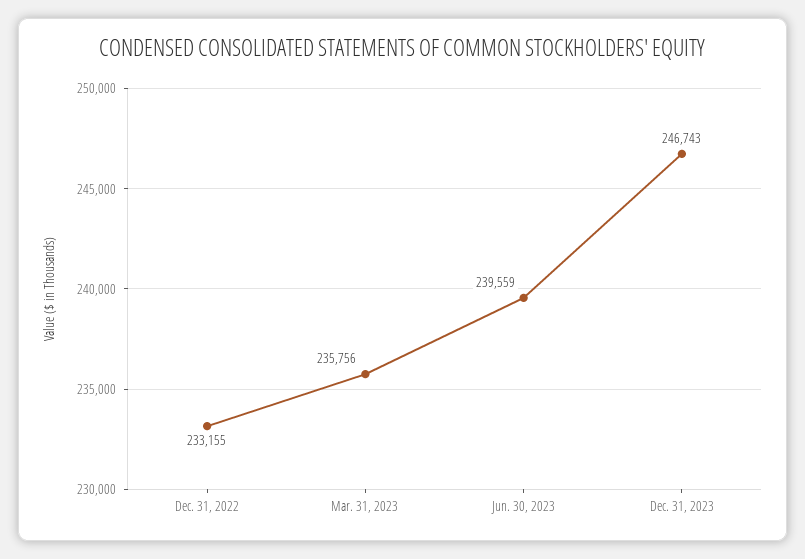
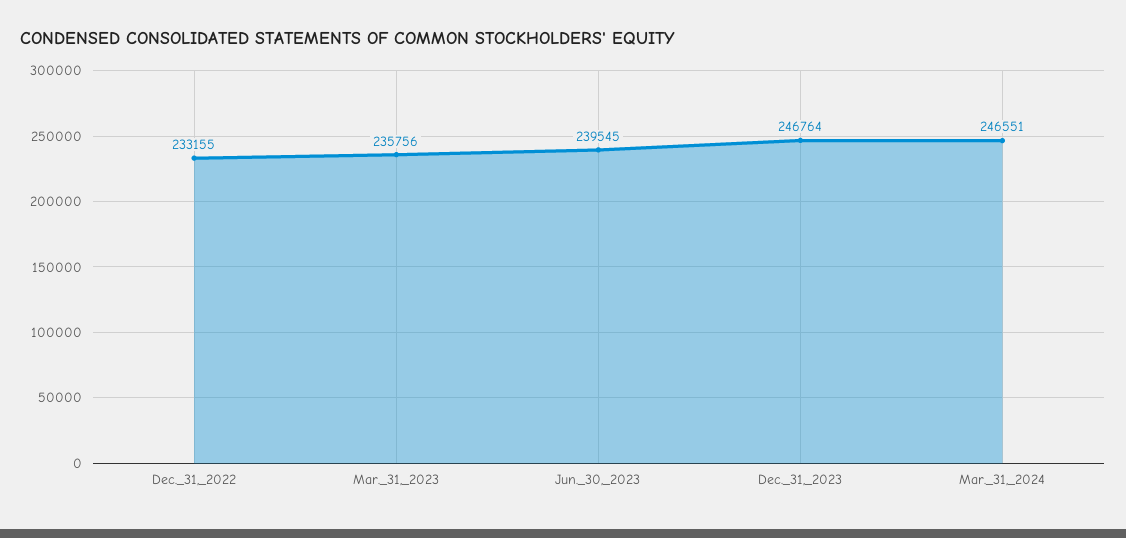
Jun. 30, 2023: 239559 -> 239545
Dec. 31, 2023: 246743 -> 246764
Mar._31,_2024: none -> 246551

